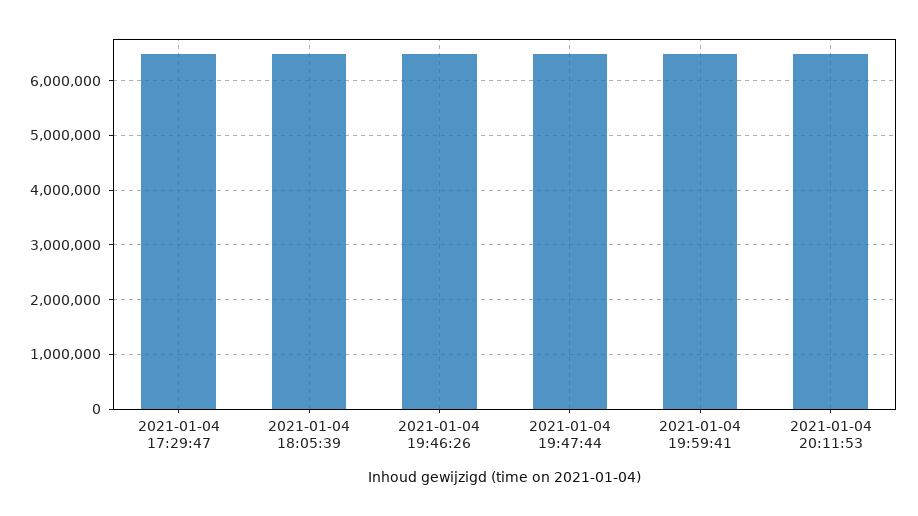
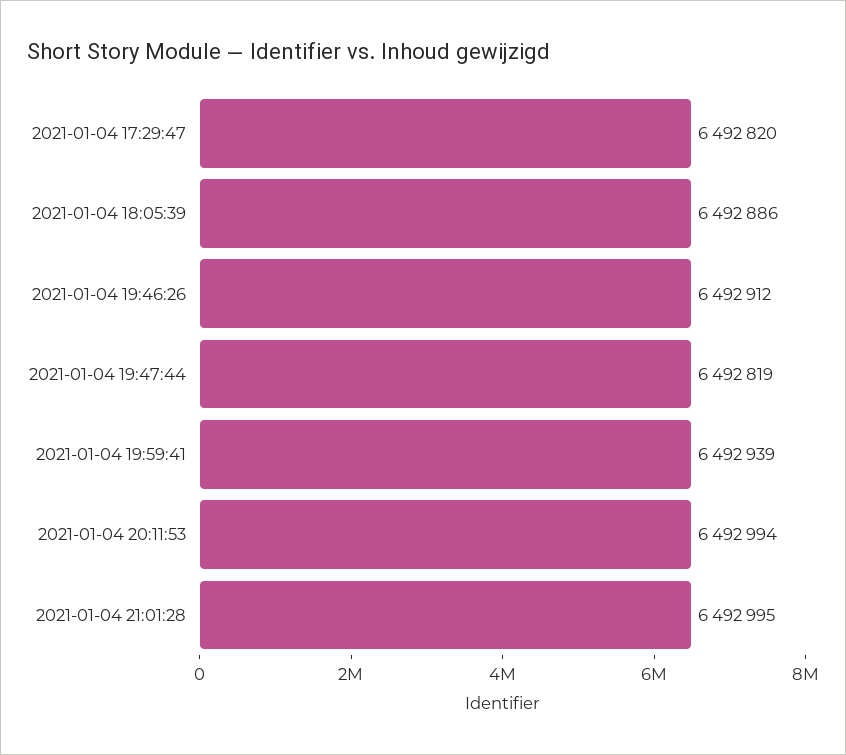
2021-01-04 21:01:28: none -> 6492995

